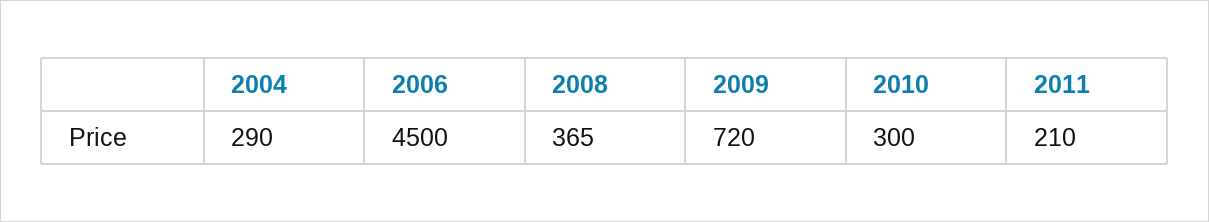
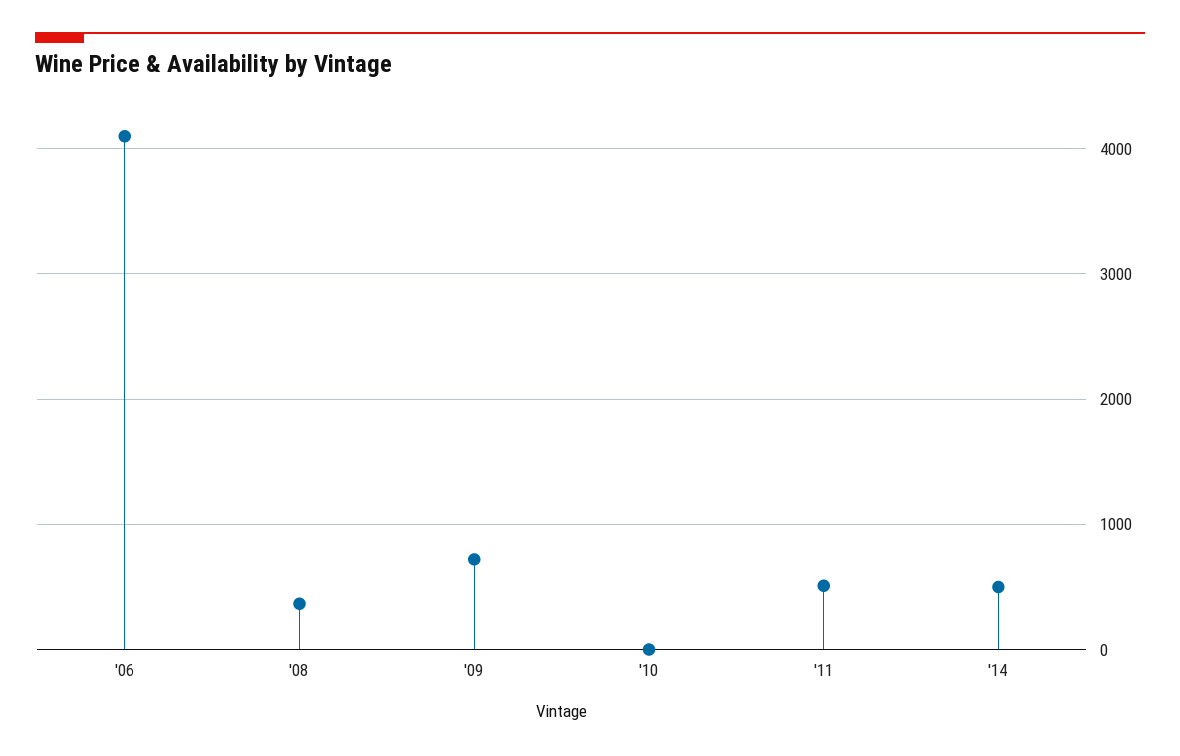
2004: 290 -> none
2006: 4500 -> 4100
2010: 300 -> 0
2011: 210 -> 500
'14: none -> 500

